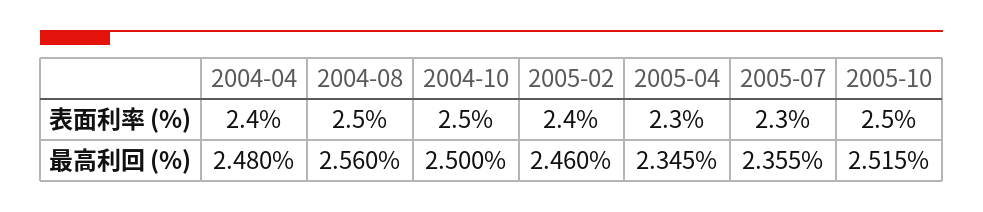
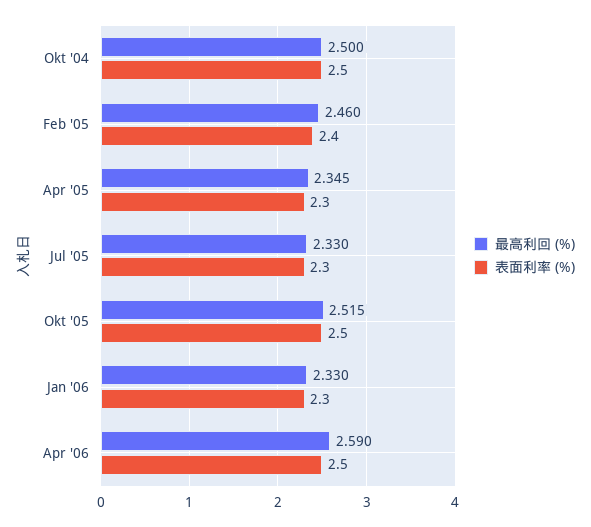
表面利率 (%), 2004-04: 2.4 -> none
表面利率 (%), 2004-08: 2.5 -> none
最高利回 (%), 2004-04: 2.48 -> none
最高利回 (%), 2004-08: 2.56 -> none
最高利回 (%), 2005-07: 2.355 -> 2.33
最高利回 (%), Jan '06: none -> 2.33
表面利率 (%), Jan '06: none -> 2.3
最高利回 (%), Apr '06: none -> 2.59
表面利率 (%), Apr '06: none -> 2.5

